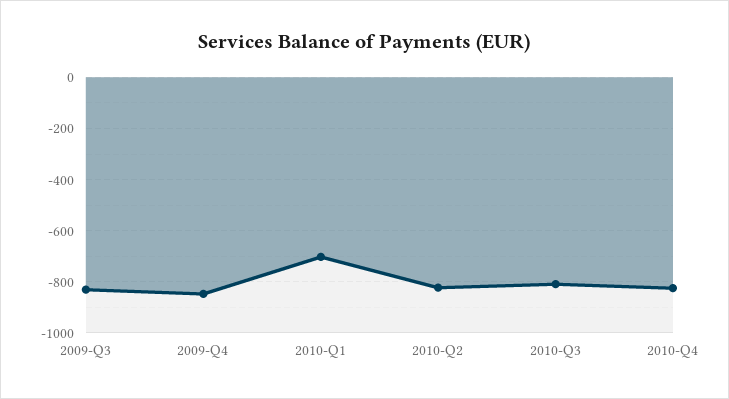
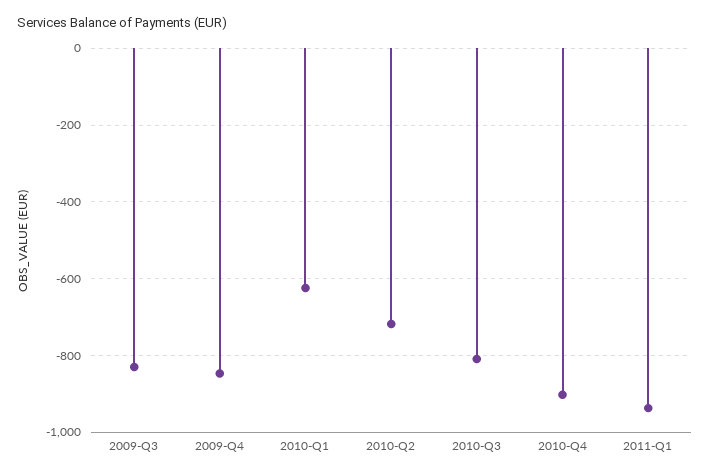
2010-Q1: -700 -> -620
2010-Q2: -825 -> -720
2010-Q4: -825 -> -900
2011-Q1: none -> -940

